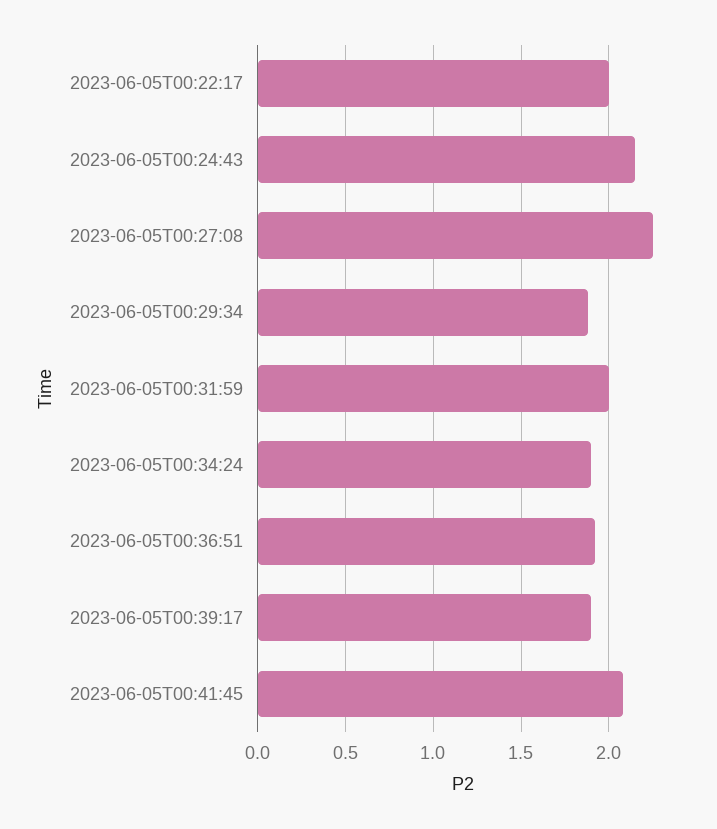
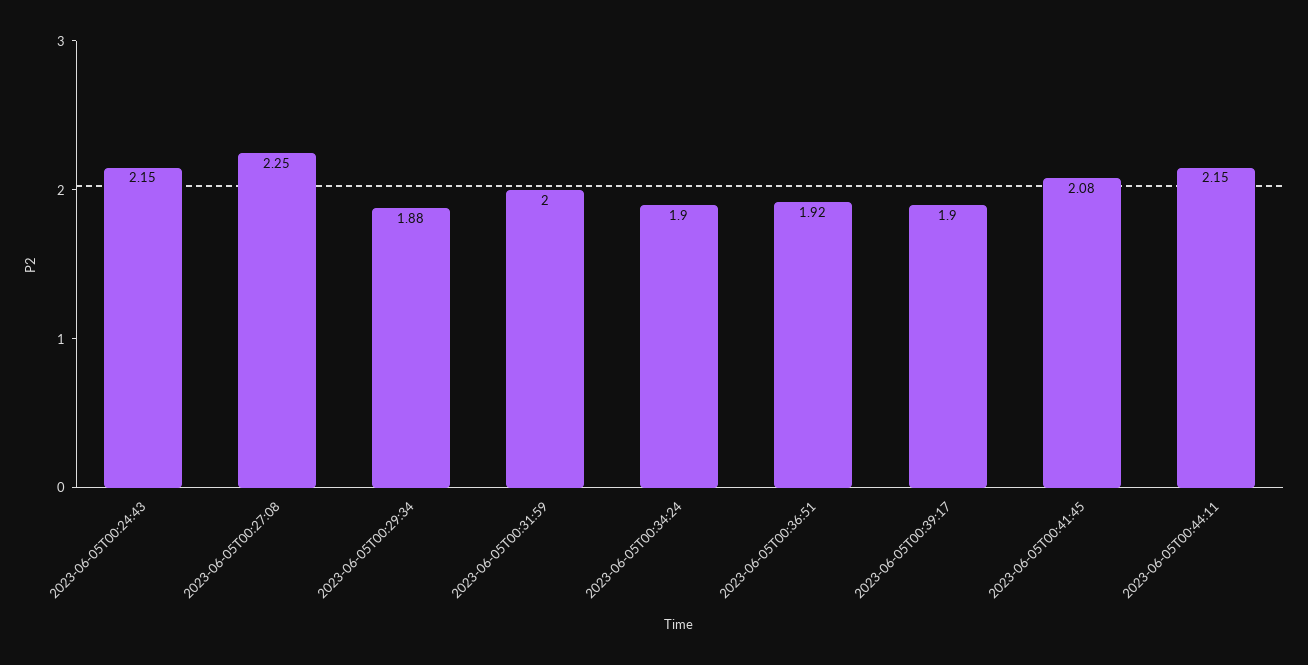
2023-06-05T00:22:17: 2 -> none
2023-06-05T00:44:11: none -> 2.15

